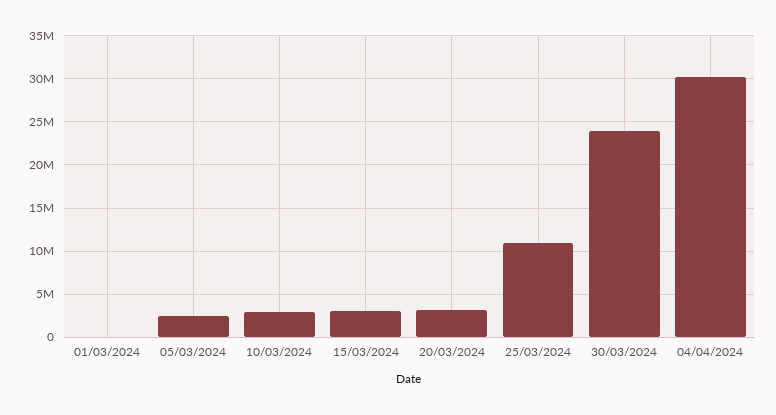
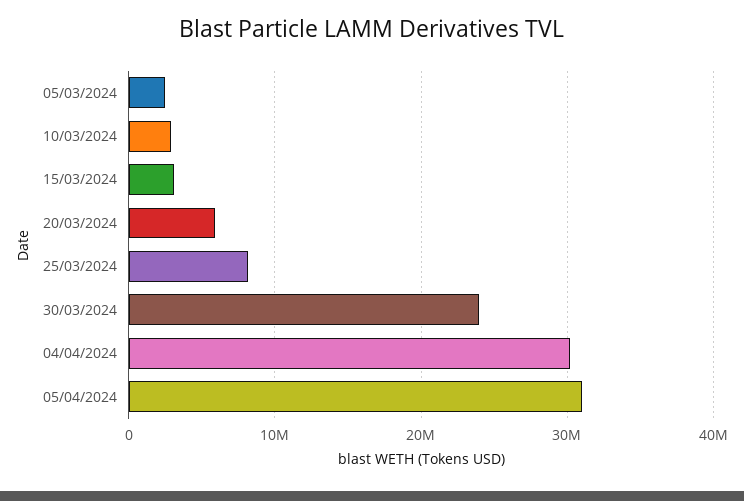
01/03/2024: 0 -> none
20/03/2024: 3000000 -> 6000000
25/03/2024: 11000000 -> 8000000
05/04/2024: none -> 31000000

